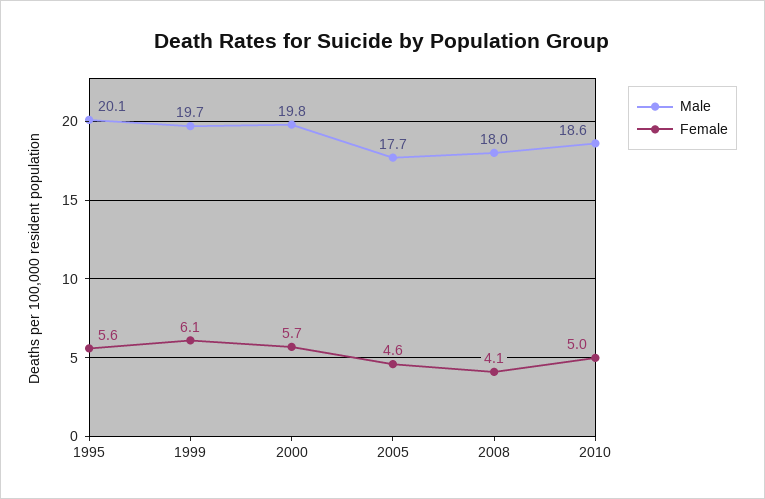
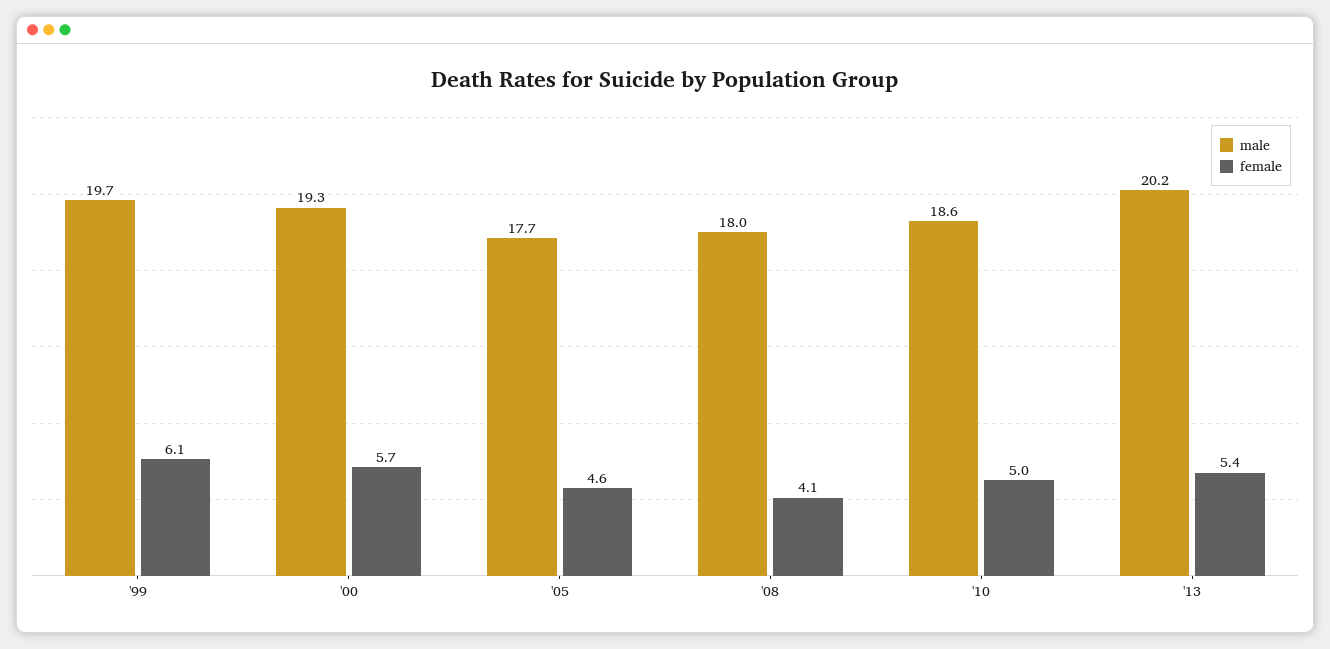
Male, 1995: 20.1 -> none
Female, 1995: 5.6 -> none
Male, 2000: 19.8 -> 19.3
Male, '13: none -> 20.2
Female, '13: none -> 5.4

